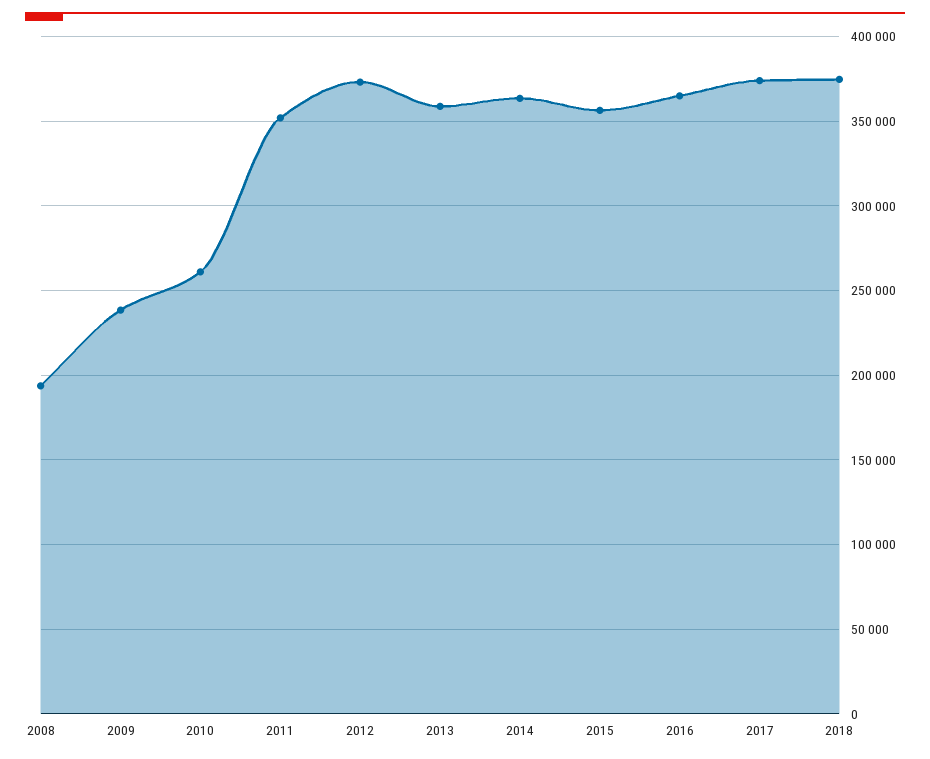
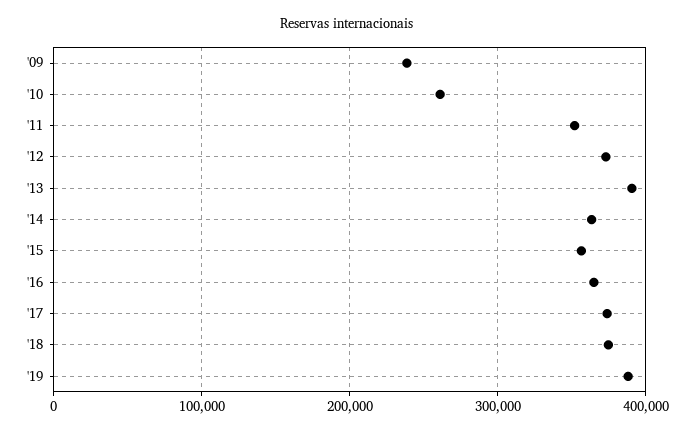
2008: 195000 -> none
2013: 360000 -> 390000
'19: none -> 390000

